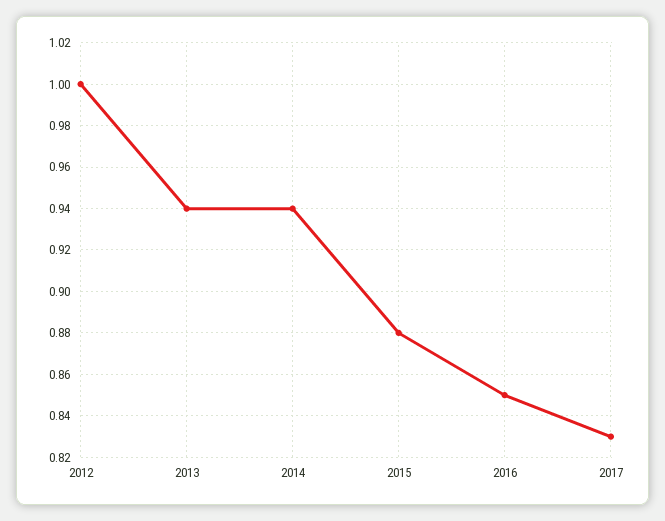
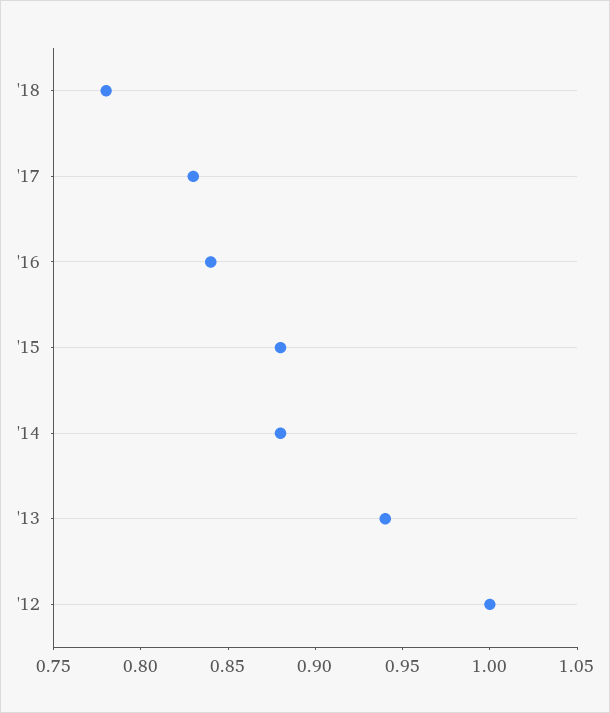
2014: 0.94 -> 0.88
2016: 0.85 -> 0.84
'18: none -> 0.78

